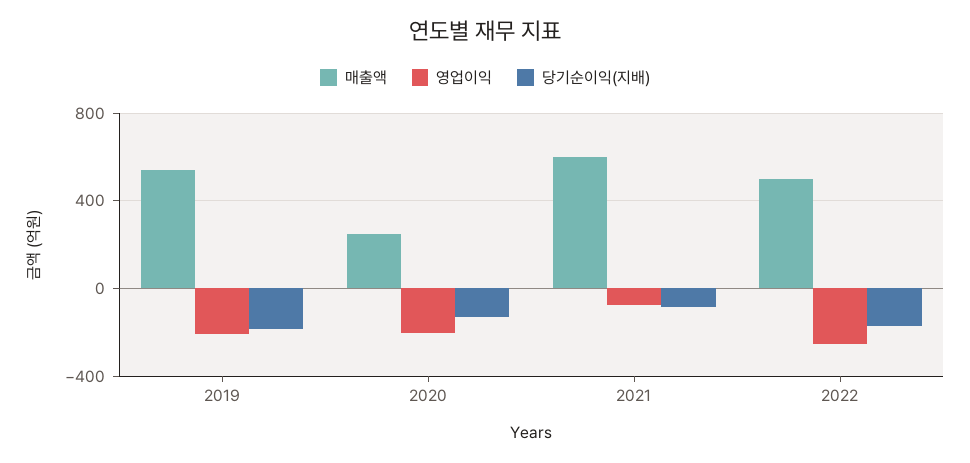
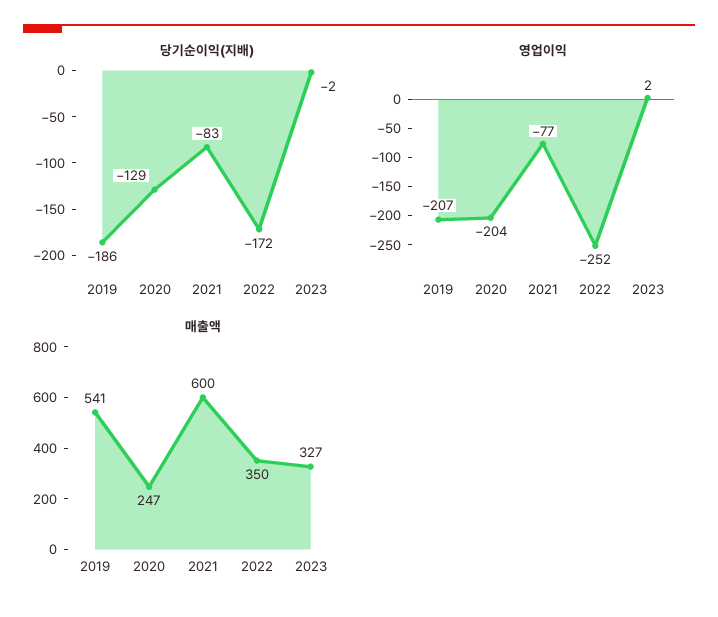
매출액, 2022: 500 -> 350
당기순이익(지배), 2023: none -> -2
영업이익, 2023: none -> 2
매출액, 2023: none -> 327

